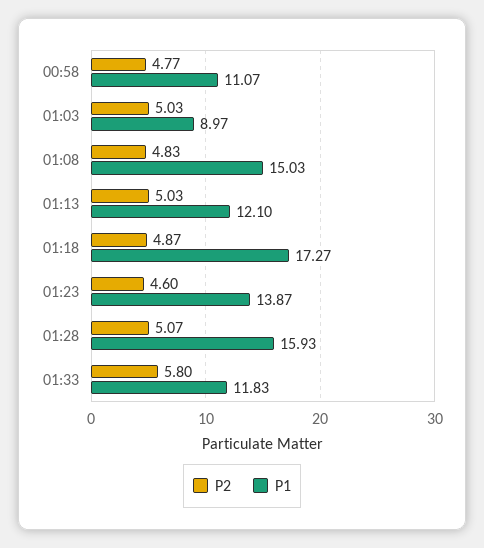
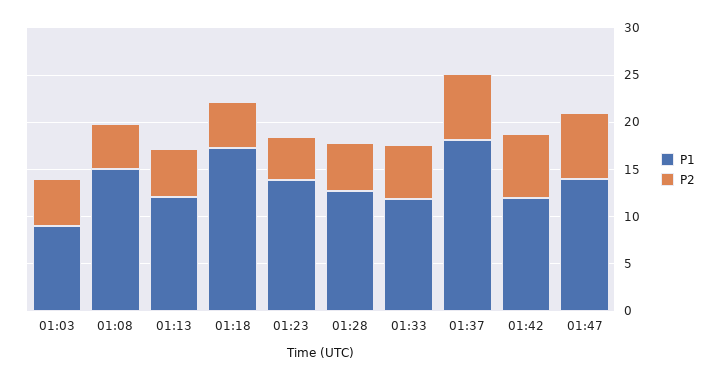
P2, 00:58: 4.77 -> none
P1, 00:58: 11.07 -> none
P1, 01:28: 15.93 -> 13
P1, 01:37: none -> 18
P2, 01:37: none -> 7
P1, 01:42: none -> 12
P2, 01:42: none -> 7
P1, 01:47: none -> 14
P2, 01:47: none -> 7

